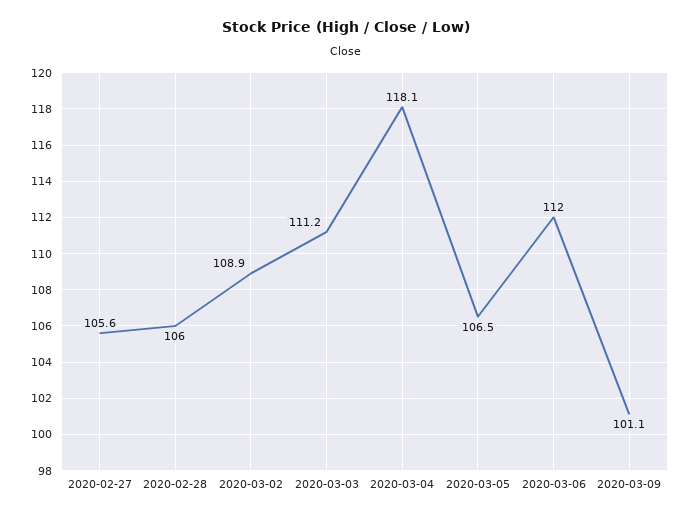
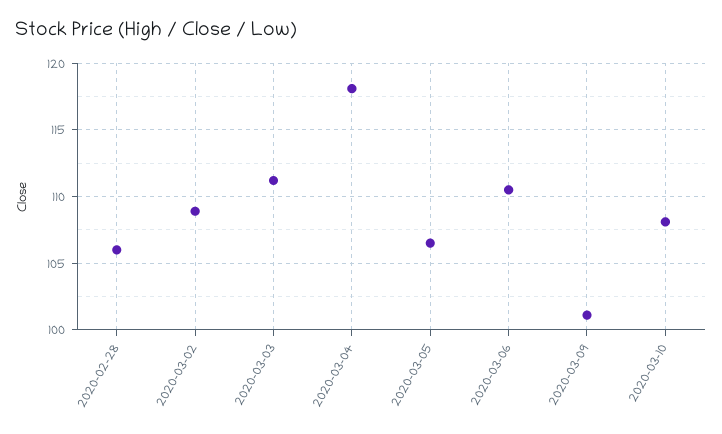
2020-02-27: 105.6 -> none
2020-03-06: 112 -> 110.5
2020-03-10: none -> 108

